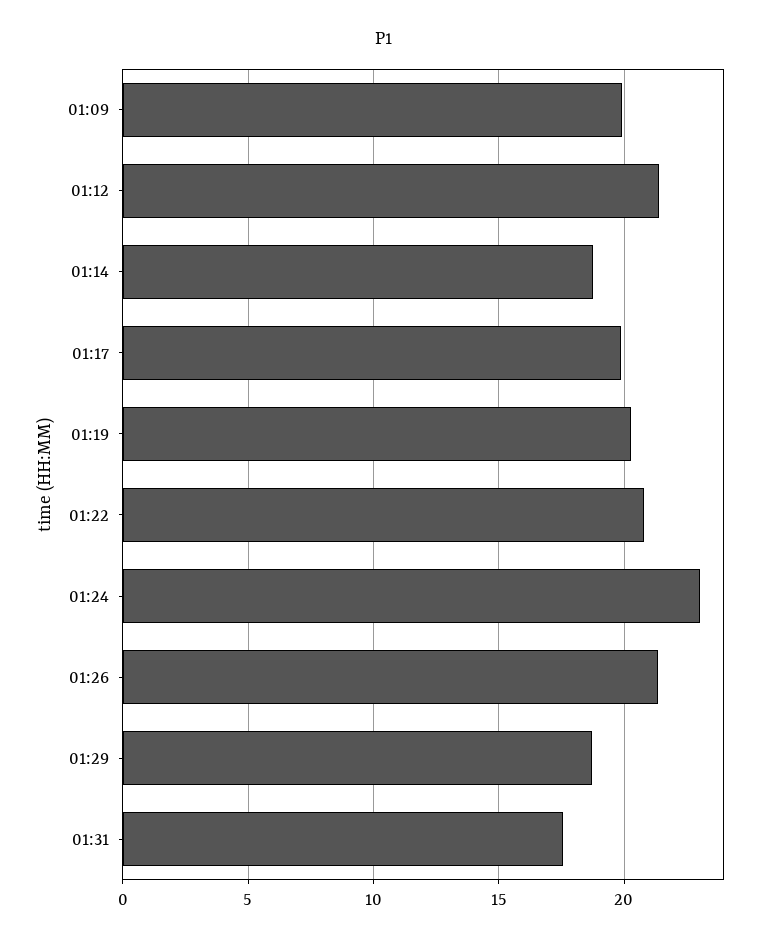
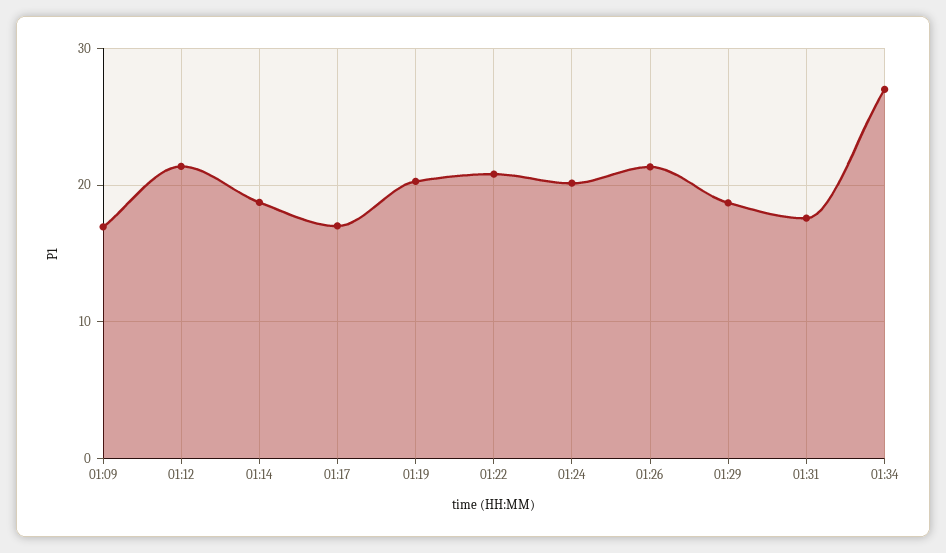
01:09: 20 -> 17
01:17: 20 -> 17
01:24: 23 -> 20
01:34: none -> 27

